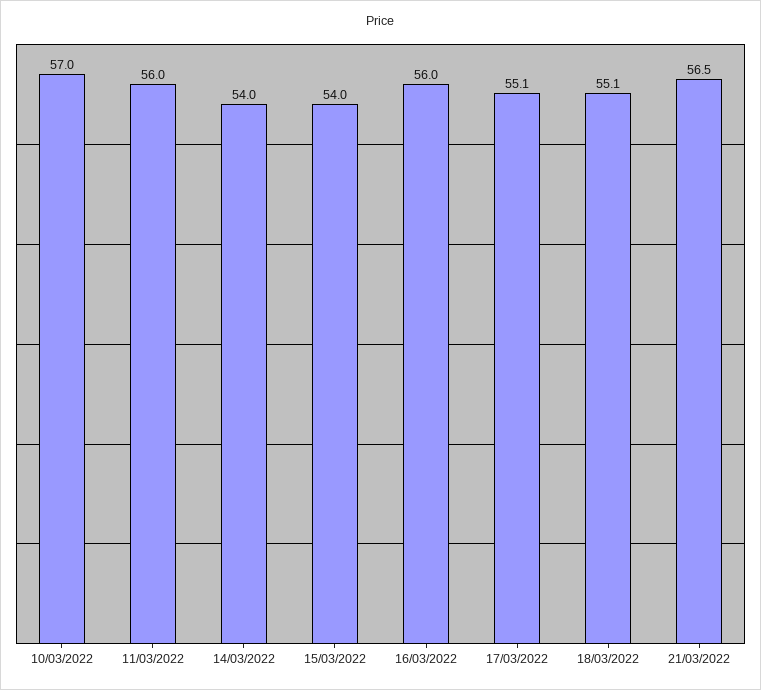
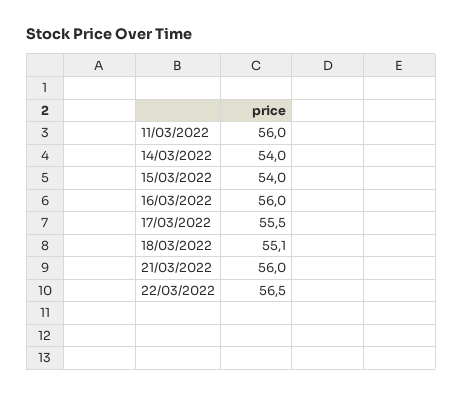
10/03/2022: 57 -> none
17/03/2022: 55.1 -> 55.5
21/03/2022: 56.5 -> 56
22/03/2022: none -> 56.5

